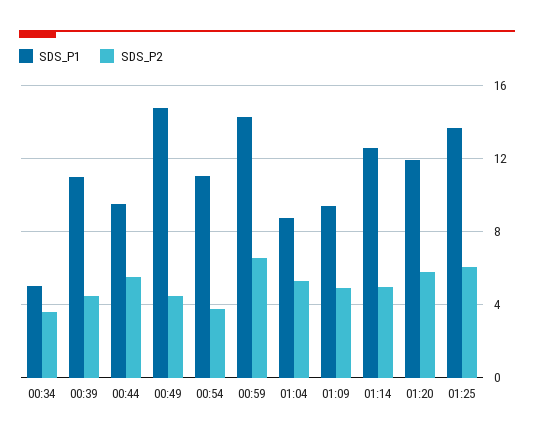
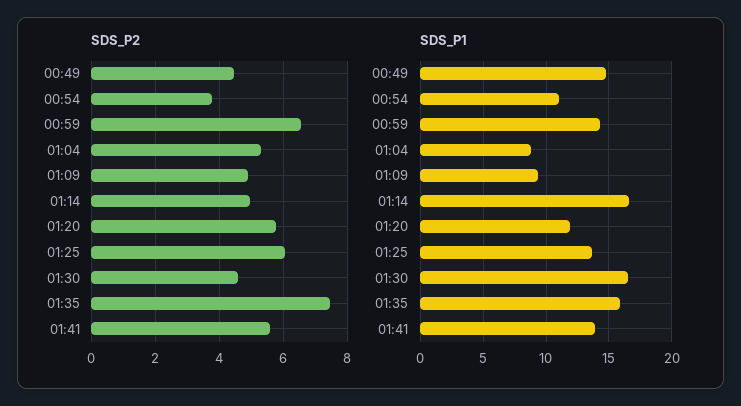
SDS_P1, 00:34: 5 -> none
SDS_P2, 00:34: 3.5 -> none
SDS_P1, 00:39: 11 -> none
SDS_P2, 00:39: 4.5 -> none
SDS_P1, 00:44: 9.5 -> none
SDS_P2, 00:44: 5.5 -> none
SDS_P1, 01:14: 12.5 -> 16.5
SDS_P2, 01:30: none -> 4.6
SDS_P2, 01:35: none -> 7.4
SDS_P2, 01:41: none -> 5.6
SDS_P1, 01:30: none -> 16.5
SDS_P1, 01:35: none -> 16
SDS_P1, 01:41: none -> 14

